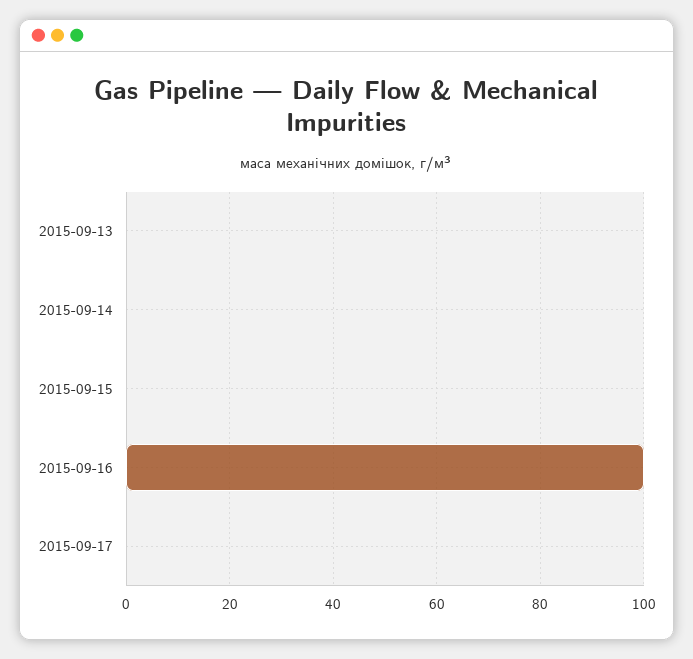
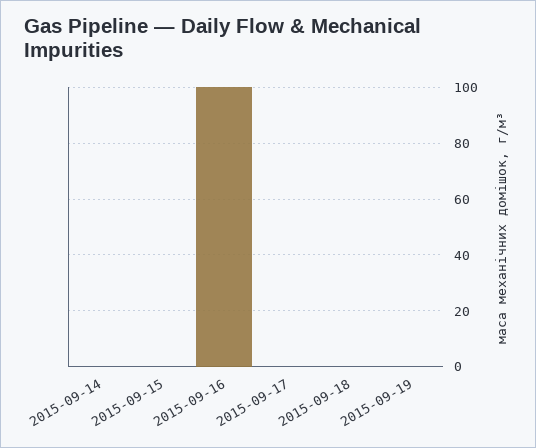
2015-09-13: 0 -> none
2015-09-18: none -> 0
2015-09-19: none -> 0

